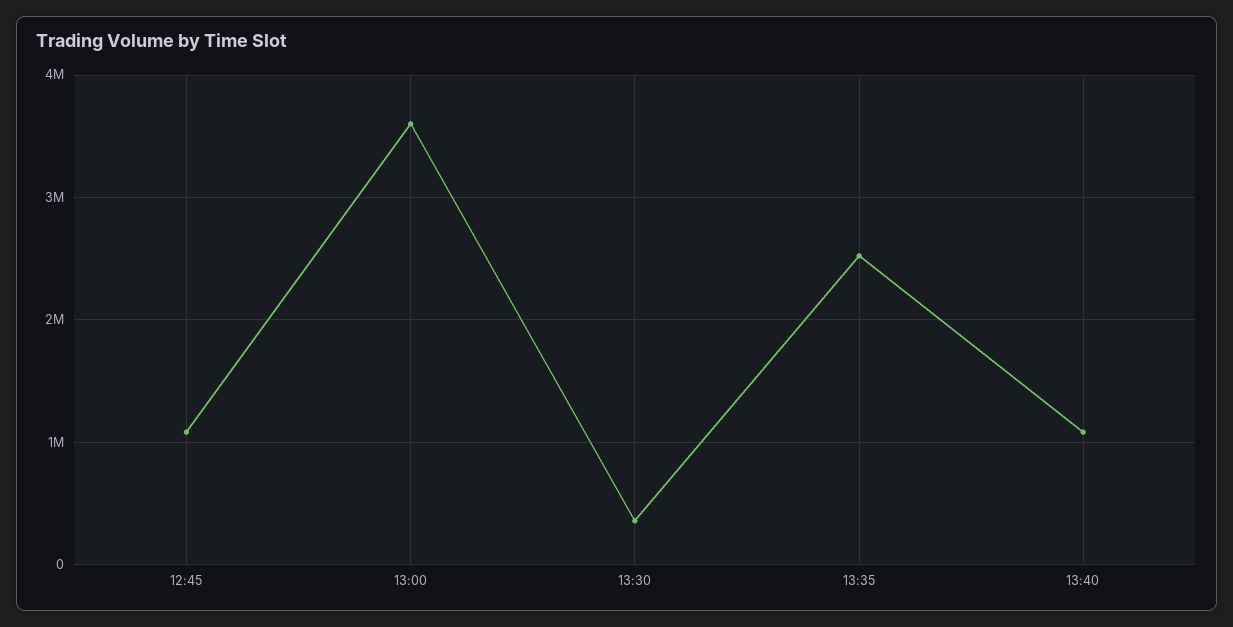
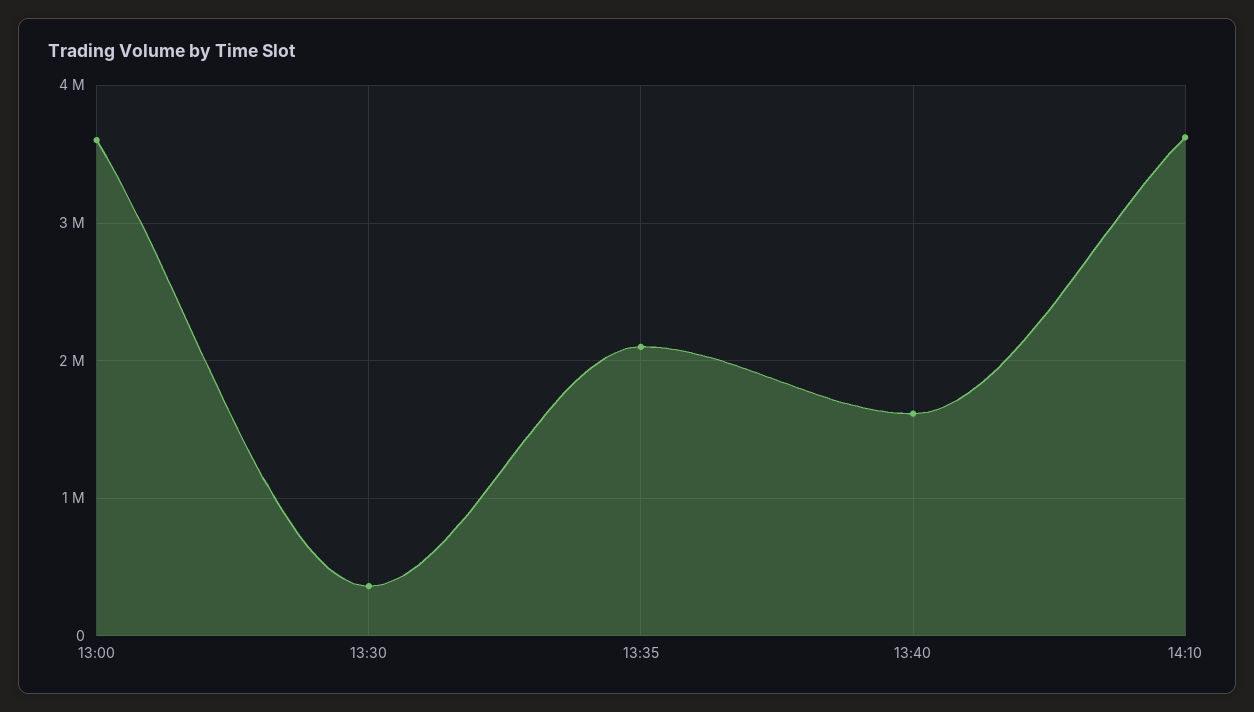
12:45: 1100000 -> none
13:35: 2500000 -> 2100000
13:40: 1100000 -> 1600000
14:10: none -> 3600000

